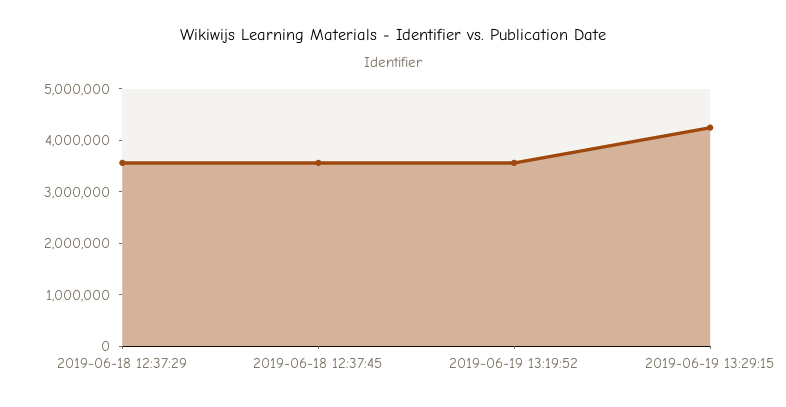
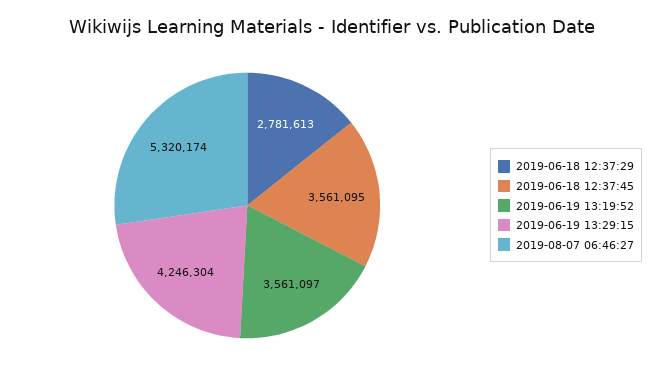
2019-06-18 12:37:29: 3600000 -> 2781613
2019-08-07 06:46:27: none -> 5320174

